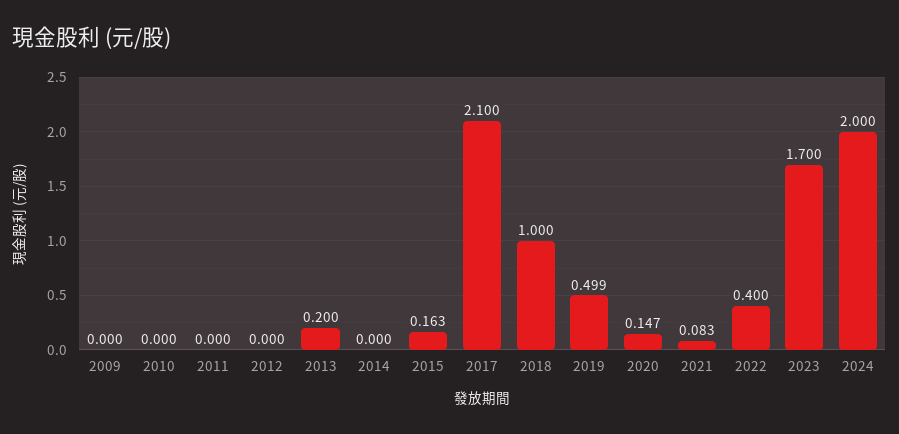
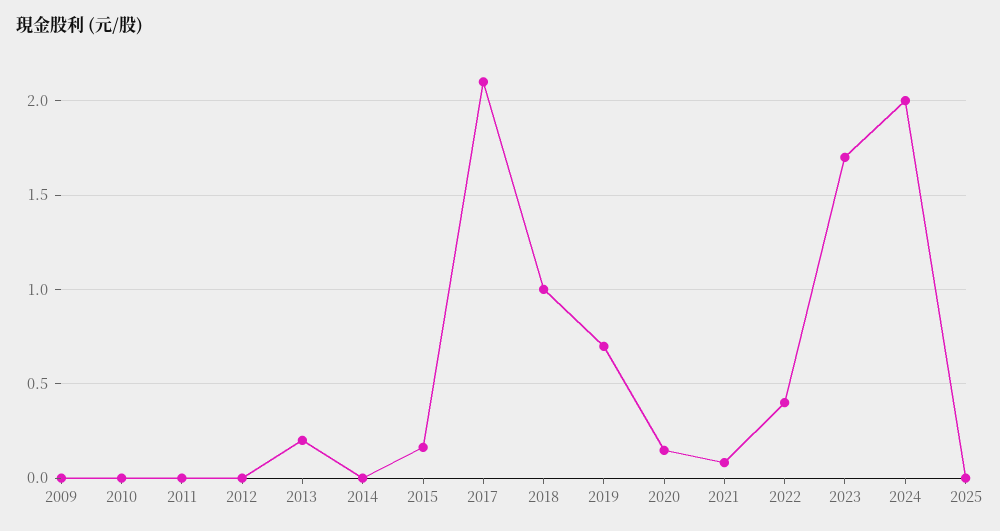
2019: 0.499 -> 0.7
2025: none -> 0

